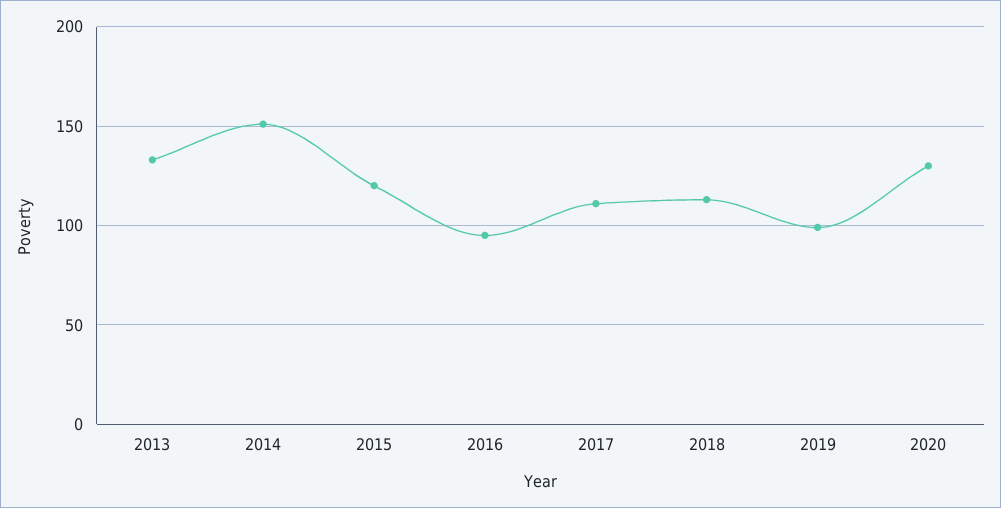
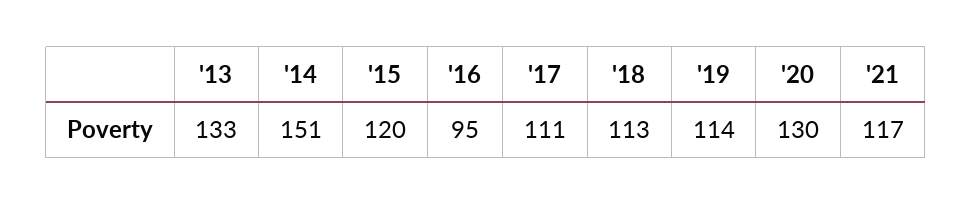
2019: 100 -> 114
'21: none -> 117

